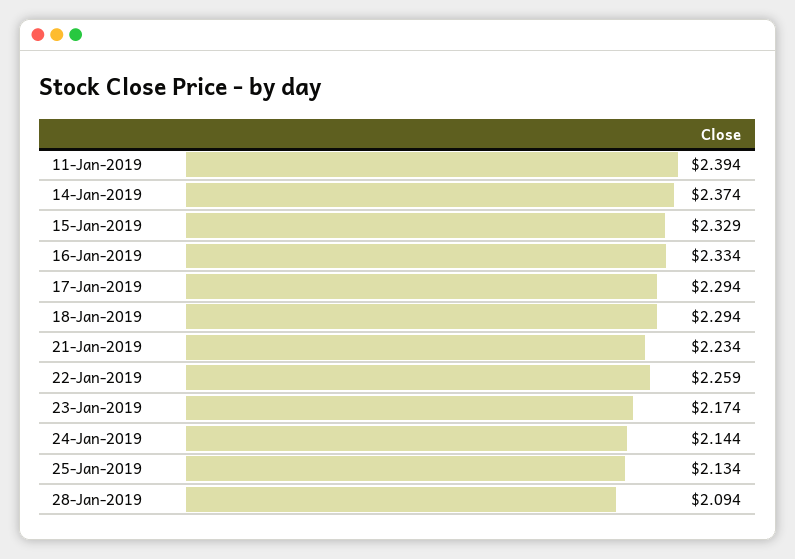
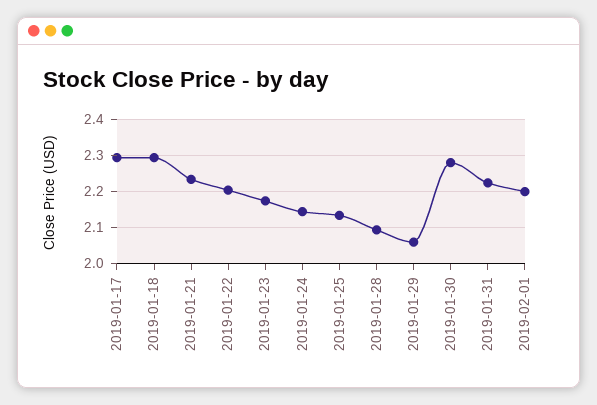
11-Jan-2019: 2.394 -> none
14-Jan-2019: 2.374 -> none
15-Jan-2019: 2.329 -> none
16-Jan-2019: 2.334 -> none
22-Jan-2019: 2.259 -> 2.2
2019-01-29: none -> 2.06
2019-01-30: none -> 2.28
2019-01-31: none -> 2.22
2019-02-01: none -> 2.2

